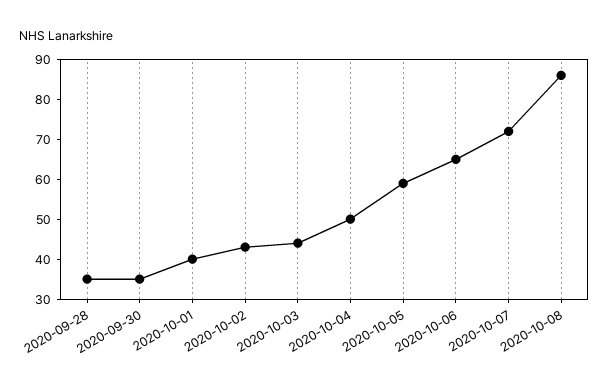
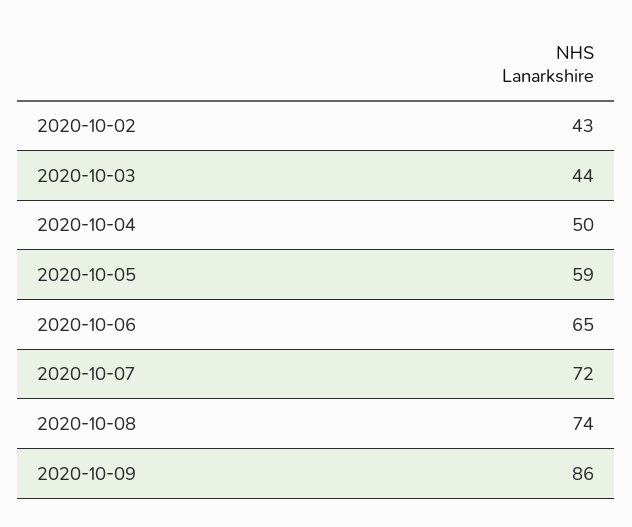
2020-09-28: 35 -> none
2020-09-30: 35 -> none
2020-10-01: 40 -> none
2020-10-08: 85 -> 74
2020-10-09: none -> 86

